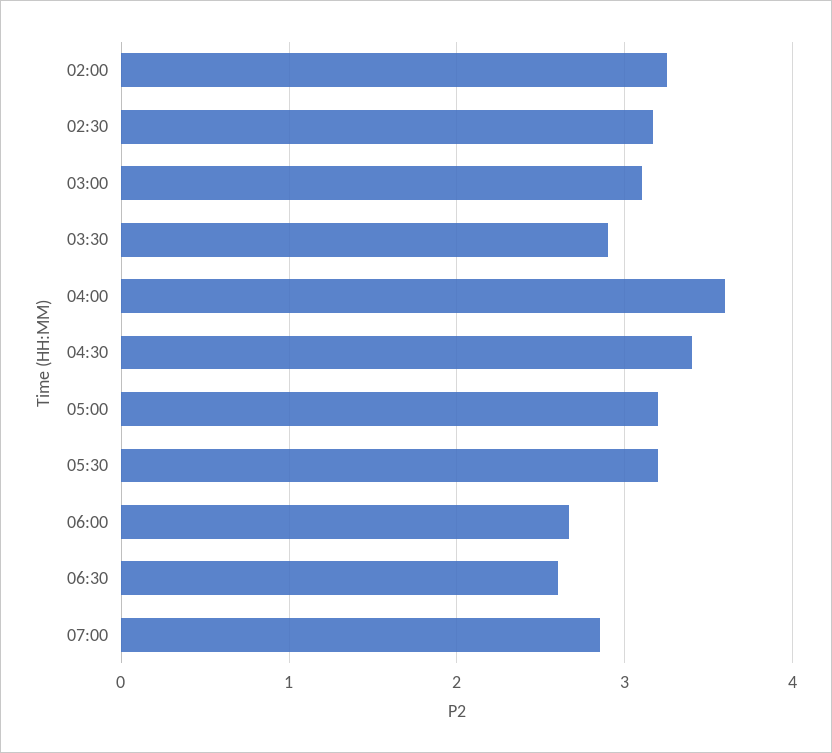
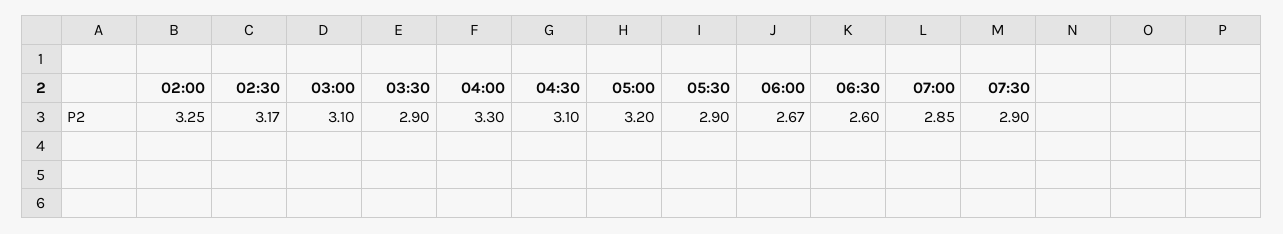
04:00: 3.6 -> 3.3
04:30: 3.4 -> 3.1
05:30: 3.2 -> 2.9
07:30: none -> 2.9

